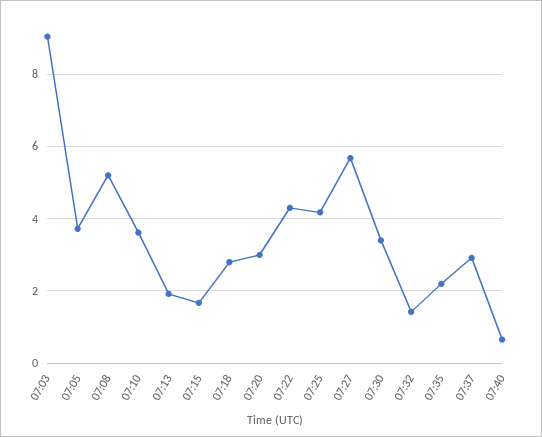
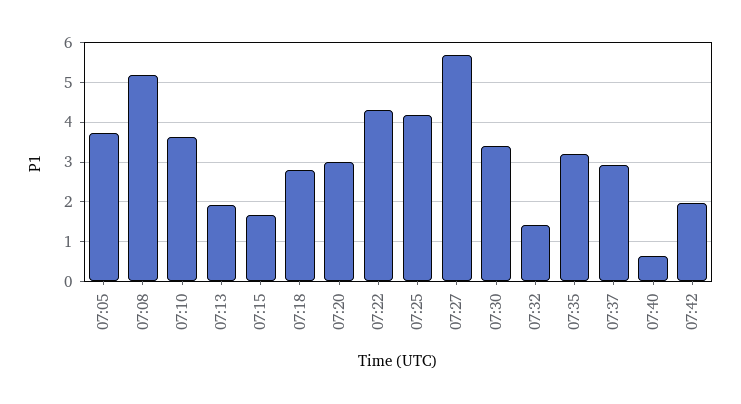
07:03: 9 -> none
07:35: 2.2 -> 3.2
07:42: none -> 2

